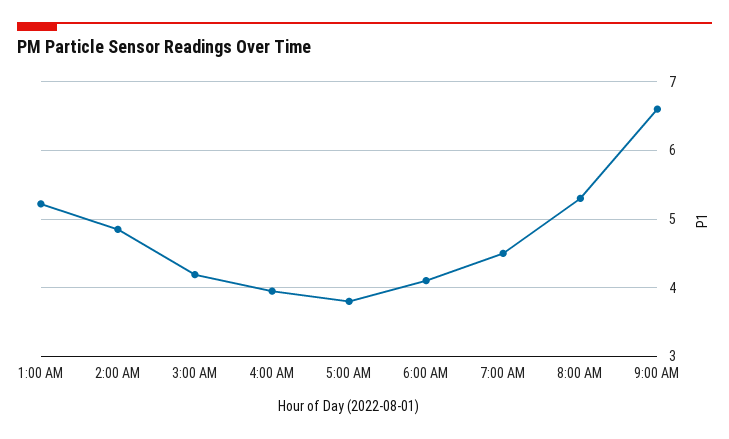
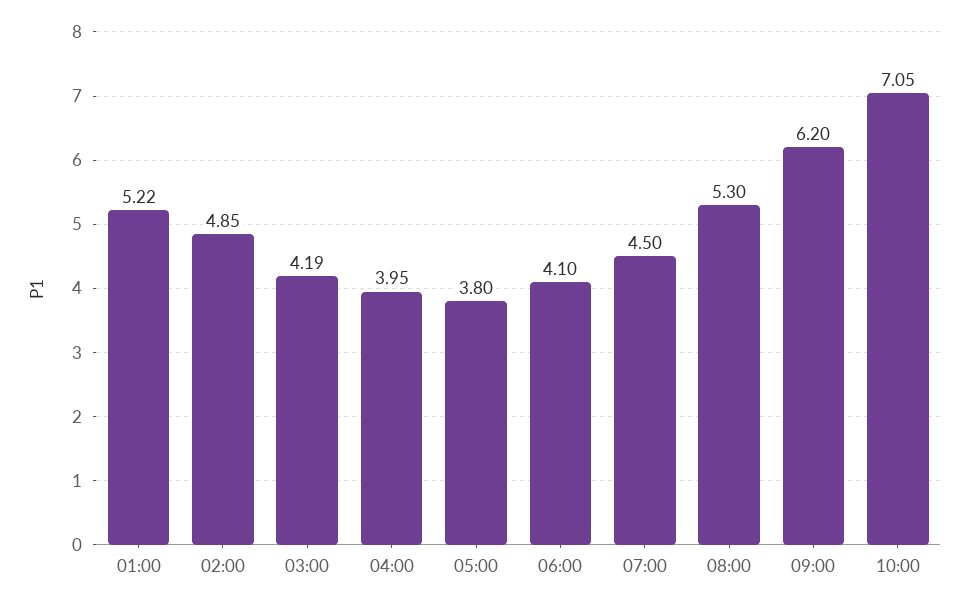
9:00 AM: 6.6 -> 6.2
10:00: none -> 7.05

